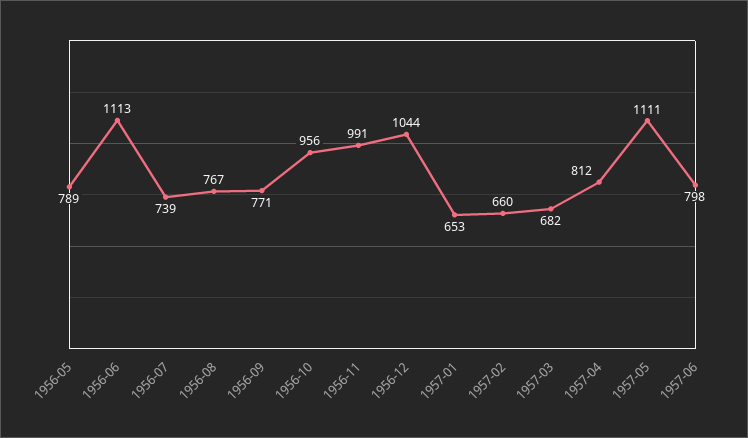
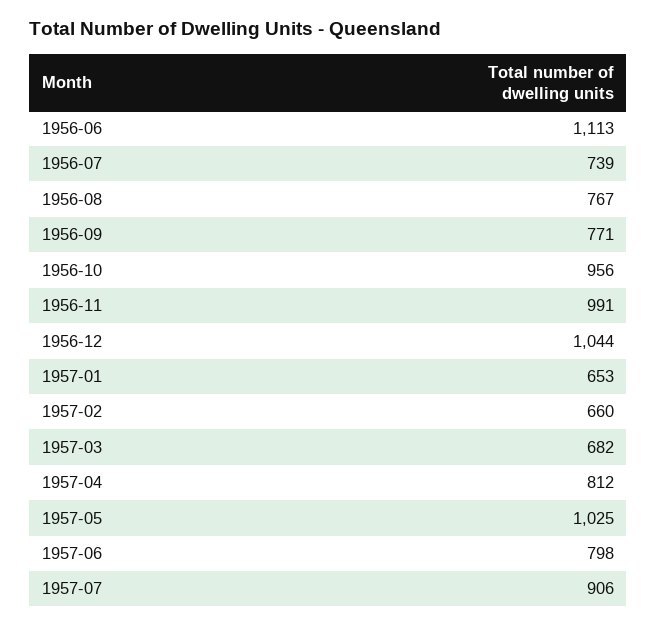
1956-05: 789 -> none
1957-05: 1111 -> 1025
1957-07: none -> 906

